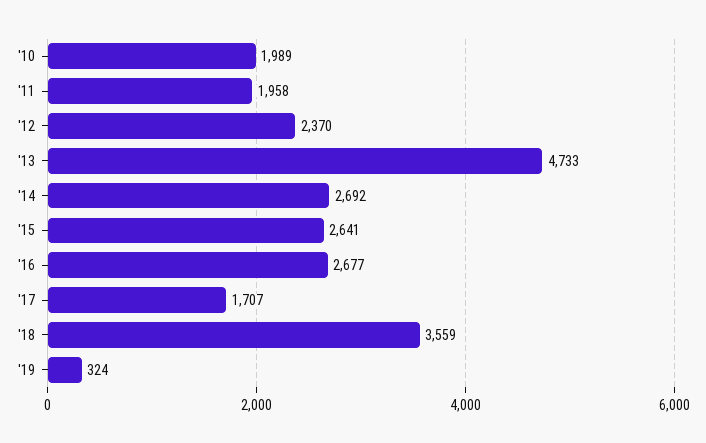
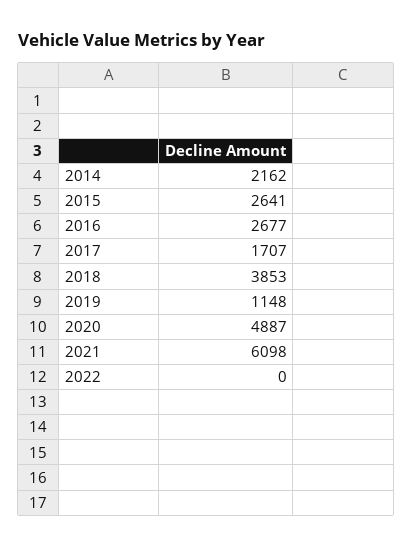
'10: 1989 -> none
'11: 1958 -> none
'12: 2370 -> none
'13: 4733 -> none
'14: 2692 -> 2162
'18: 3559 -> 3853
'19: 324 -> 1148
2020: none -> 4887
2021: none -> 6098
2022: none -> 0

